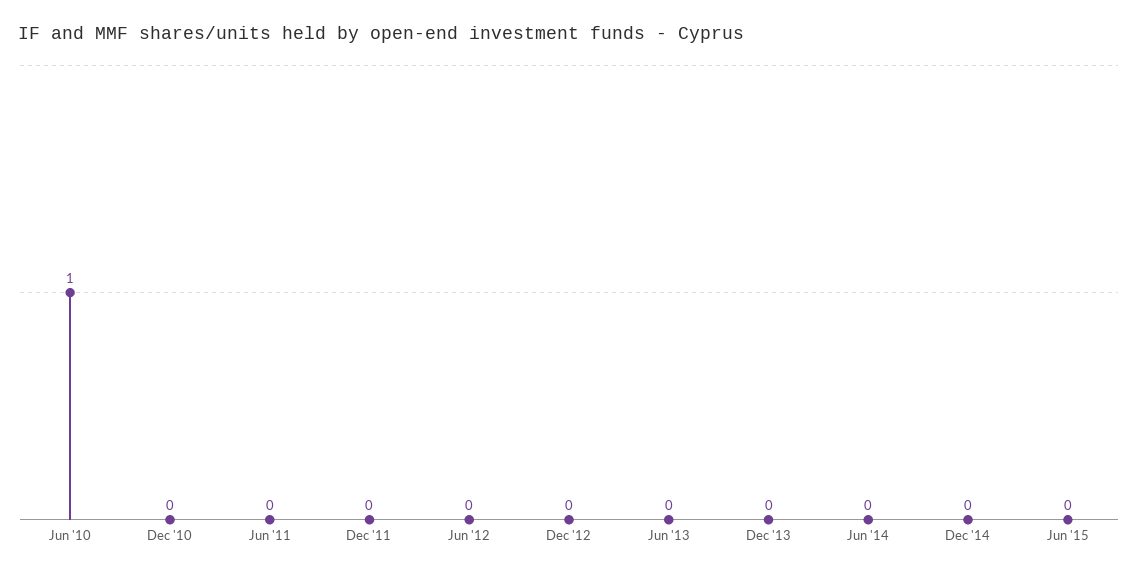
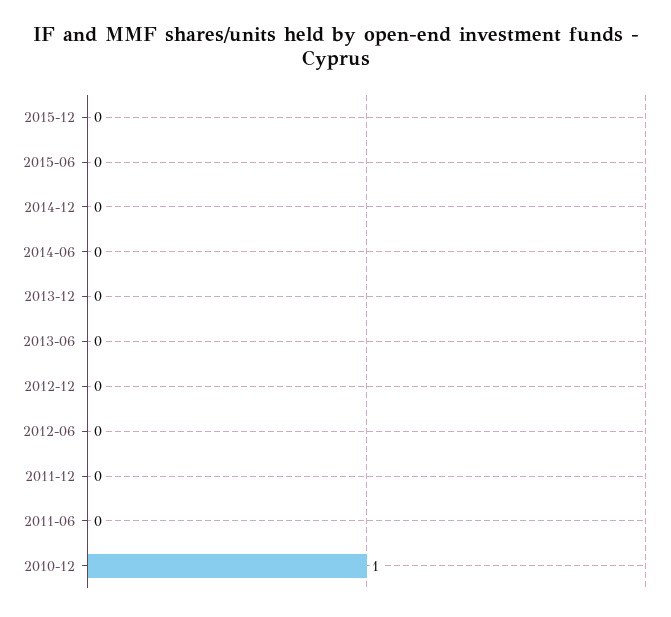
Jun '10: 1 -> none
Dec '10: 0 -> 1
2015-12: none -> 0

